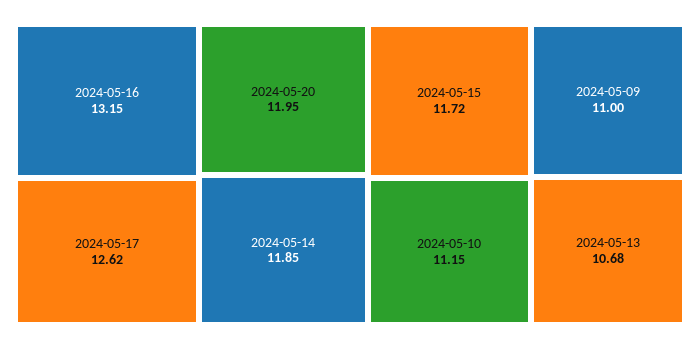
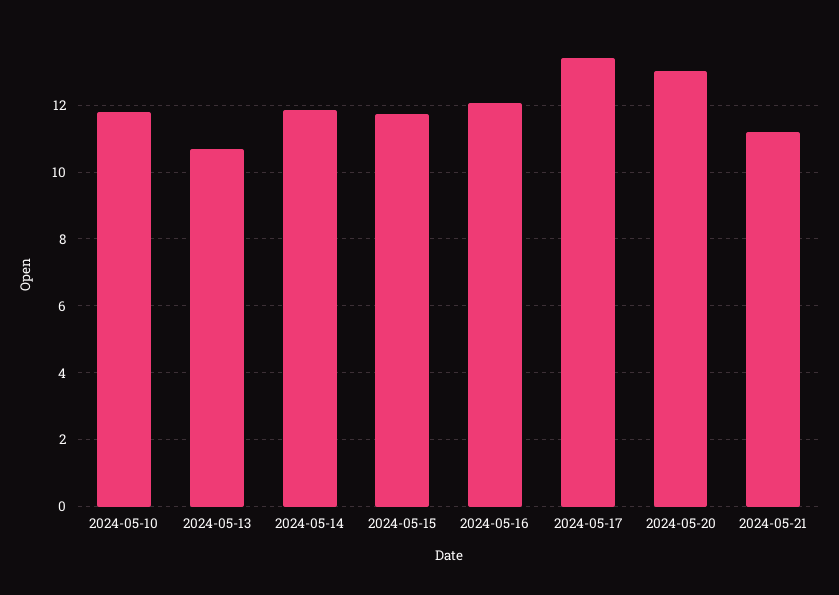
2024-05-16: 13.15 -> 12
2024-05-17: 12.62 -> 13.4
2024-05-20: 11.95 -> 13
2024-05-10: 11.15 -> 11.8
2024-05-09: 11 -> none
2024-05-21: none -> 11.2

